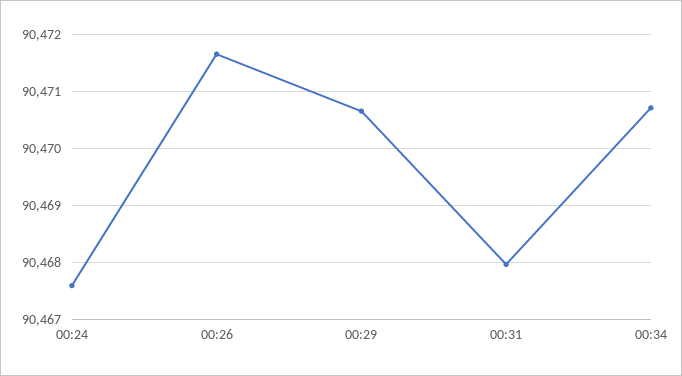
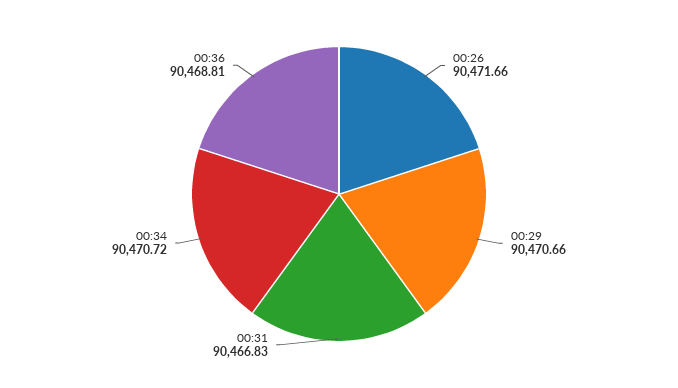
00:24: 90467.6 -> none
00:31: 90468 -> 90466.83
00:36: none -> 90468.81

